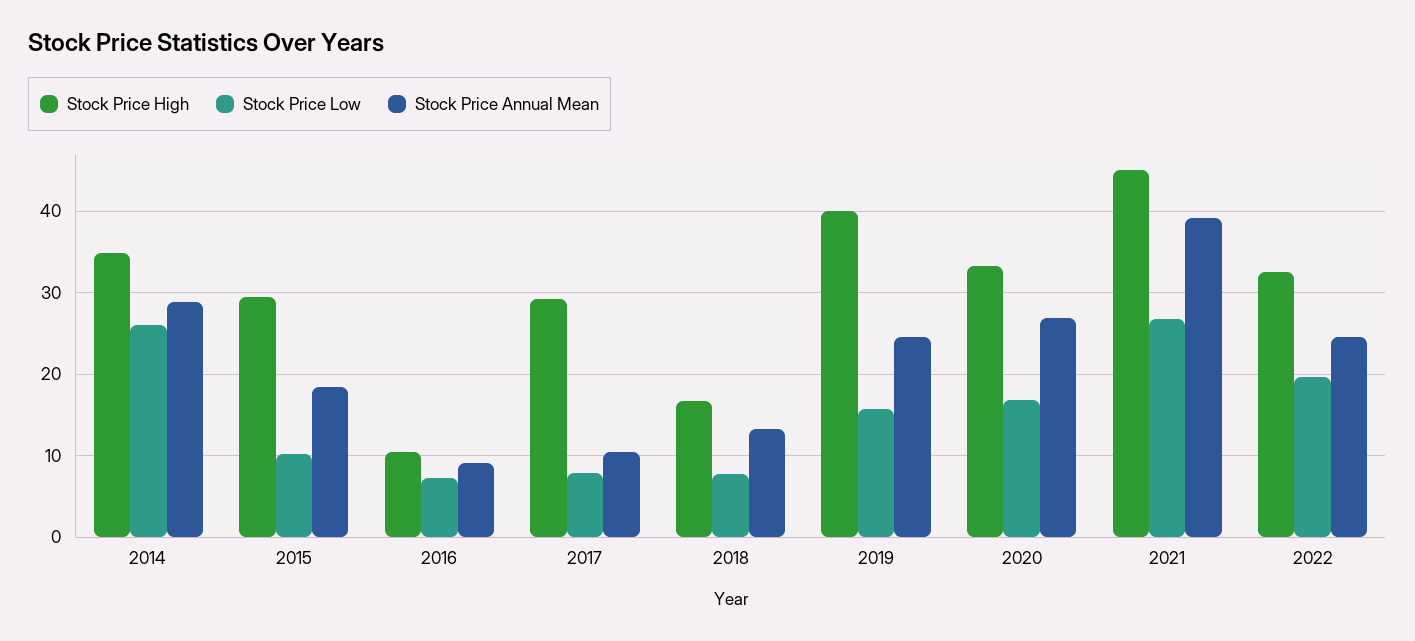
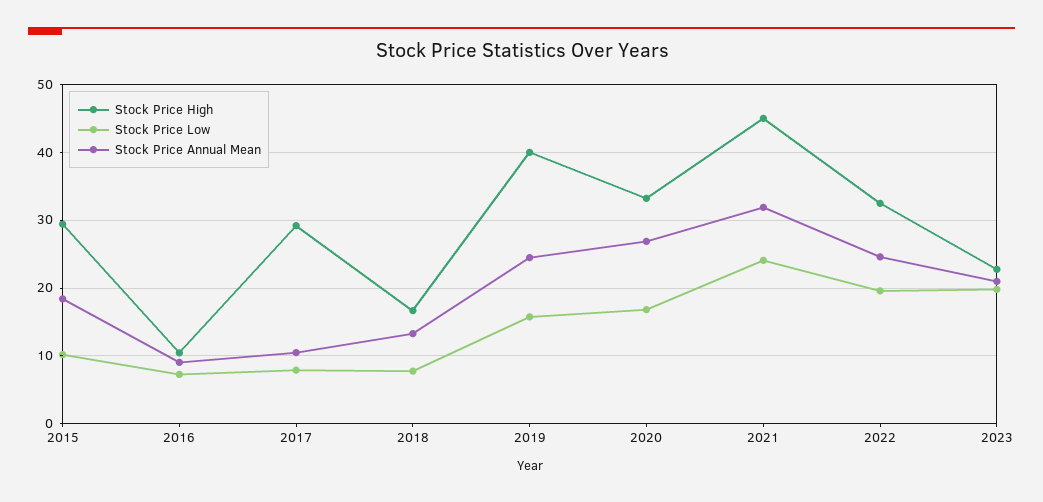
Stock Price High, 2014: 35 -> none
Stock Price Low, 2014: 26 -> none
Stock Price Annual Mean, 2014: 29 -> none
Stock Price Low, 2021: 27 -> 24
Stock Price Annual Mean, 2021: 39 -> 32
Stock Price High, 2023: none -> 23
Stock Price Low, 2023: none -> 20
Stock Price Annual Mean, 2023: none -> 21

